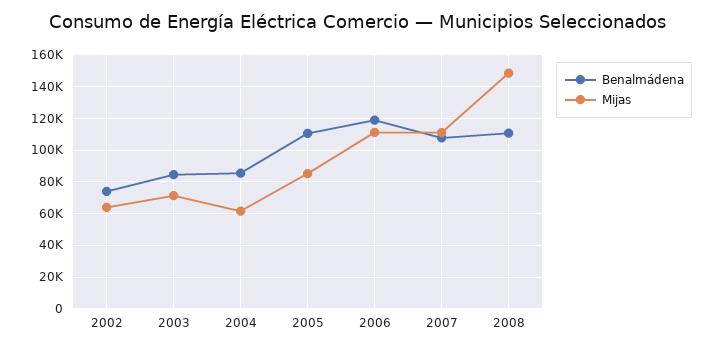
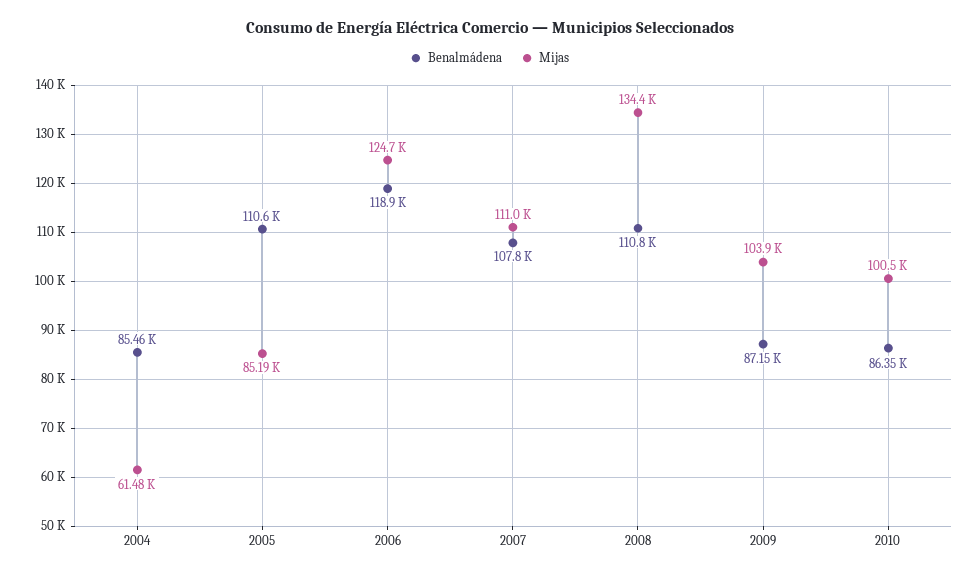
Benalmádena, 2002: 75000 -> none
Mijas, 2002: 65000 -> none
Benalmádena, 2003: 85000 -> none
Mijas, 2003: 70000 -> none
Mijas, 2006: 110000 -> 124700
Mijas, 2008: 150000 -> 134400
Benalmádena, 2009: none -> 87150
Mijas, 2009: none -> 103900
Benalmádena, 2010: none -> 86350
Mijas, 2010: none -> 100500

